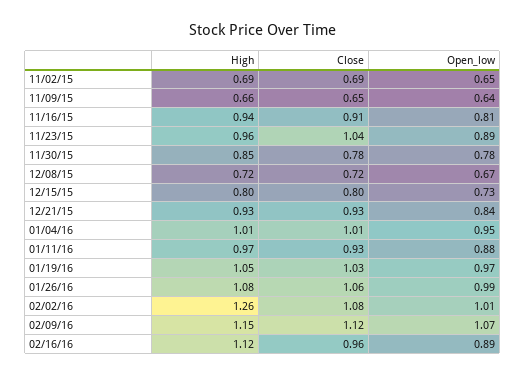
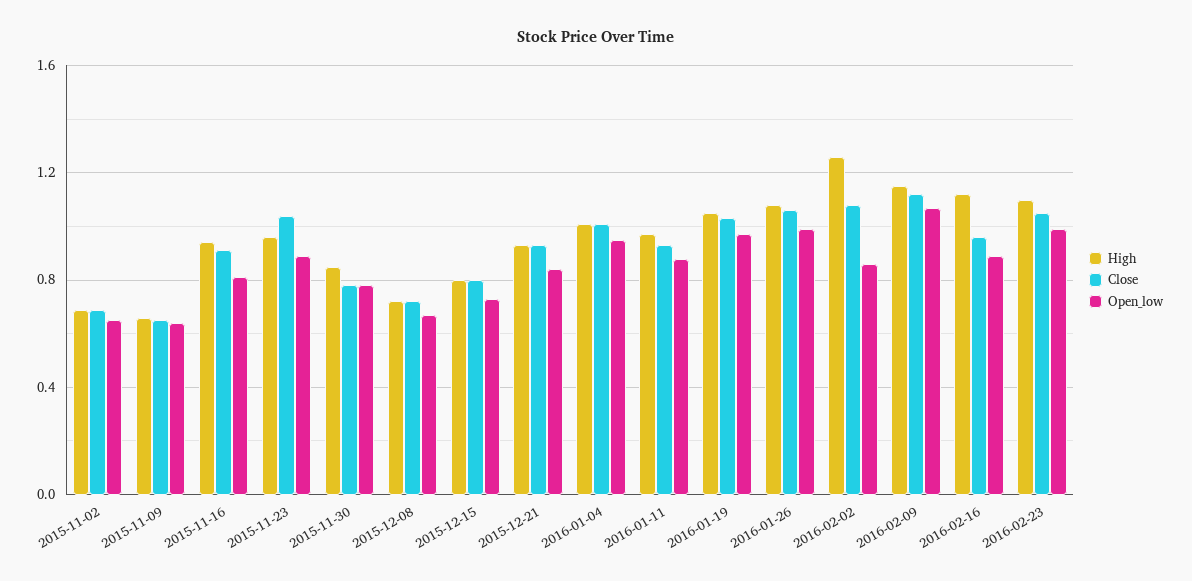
Open_low, 02/02/16: 1.01 -> 0.85
High, 2016-02-23: none -> 1.1
Close, 2016-02-23: none -> 1.05
Open_low, 2016-02-23: none -> 1

